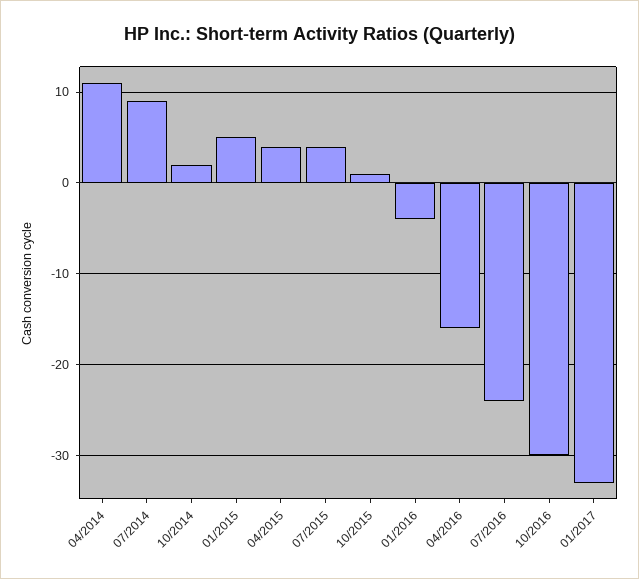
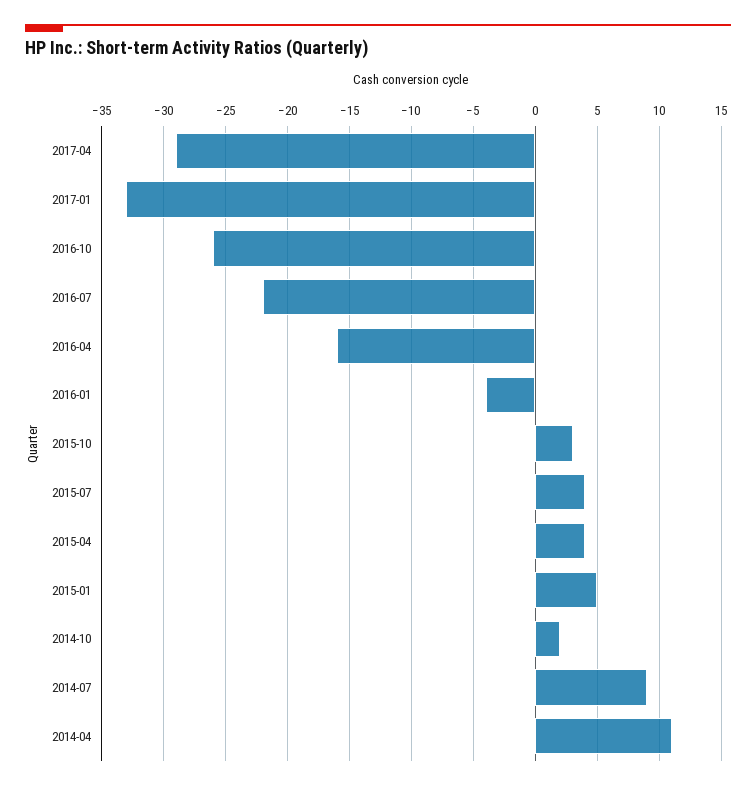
10/2015: 1 -> 3
07/2016: -24 -> -22
10/2016: -30 -> -26
2017-04: none -> -29

